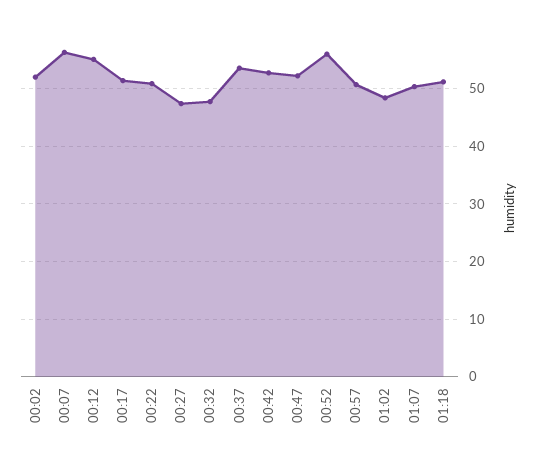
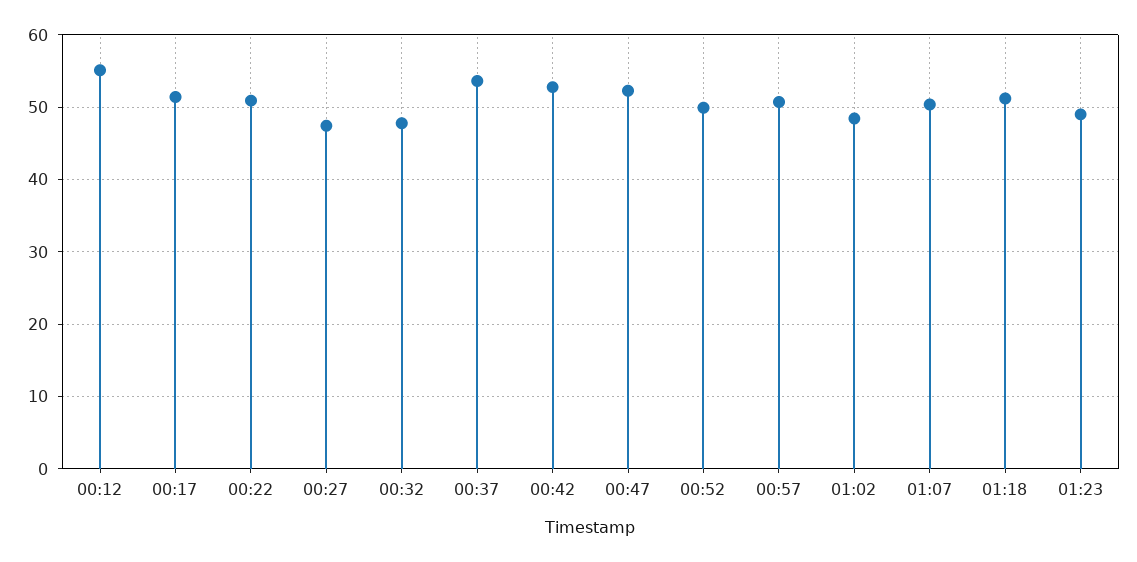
00:02: 52 -> none
00:07: 56 -> none
00:52: 56 -> 50
01:23: none -> 49

